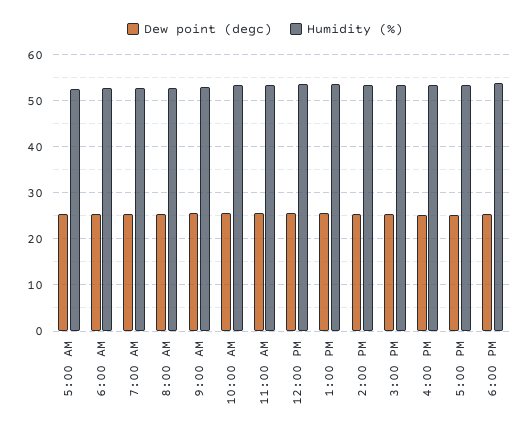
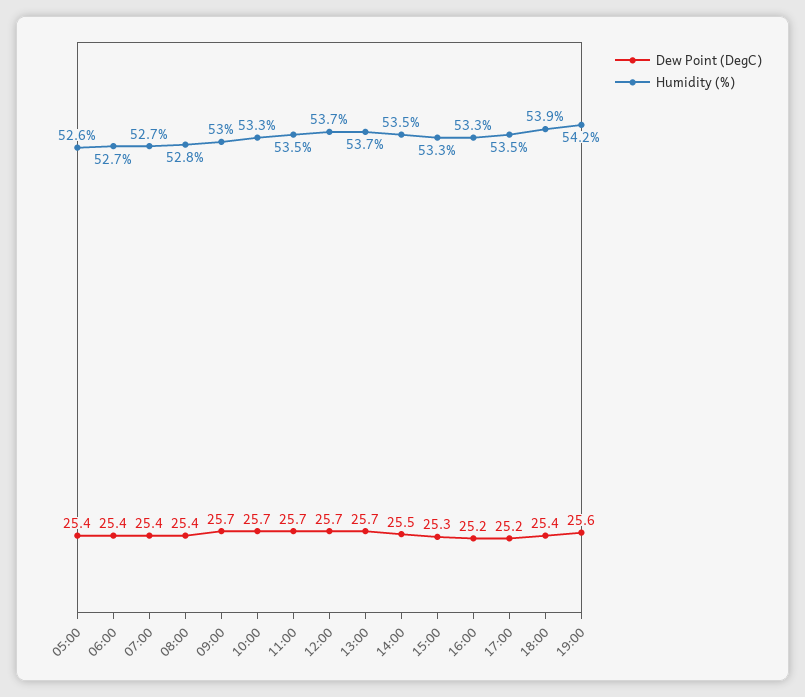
Dew point (degc), 19:00: none -> 25.6
Humidity (%), 19:00: none -> 54.2

